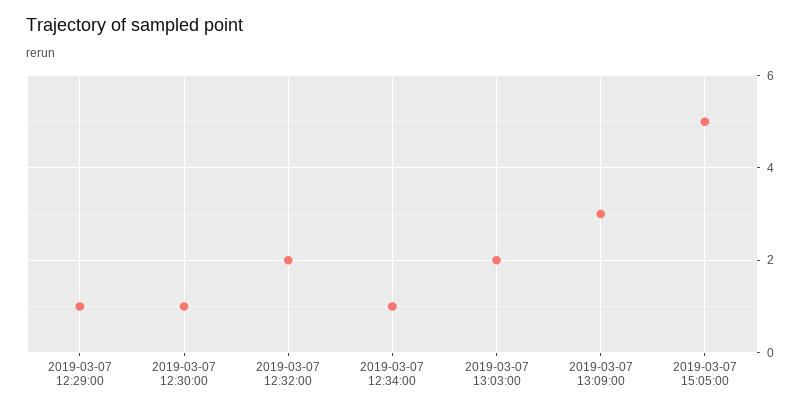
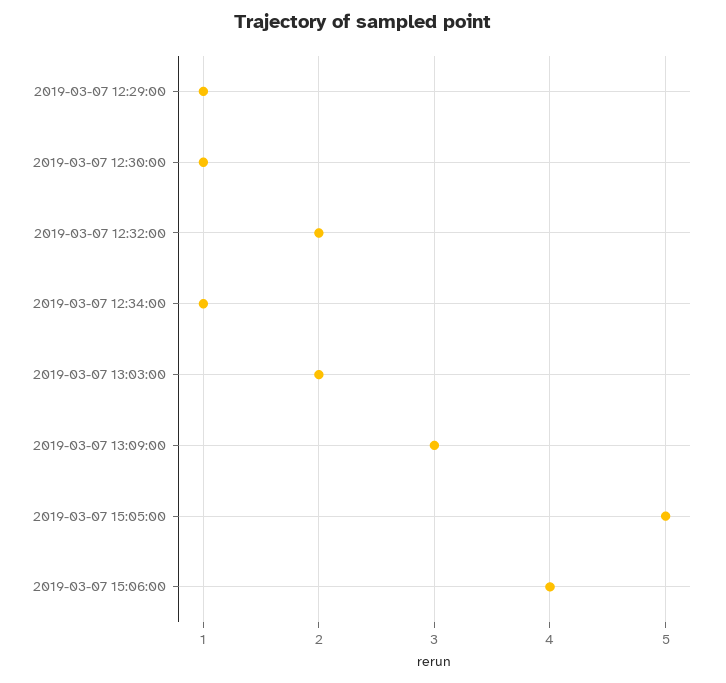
2019-03-07 15:06:00: none -> 4

